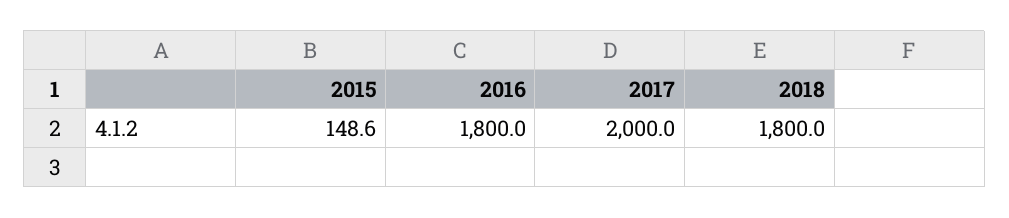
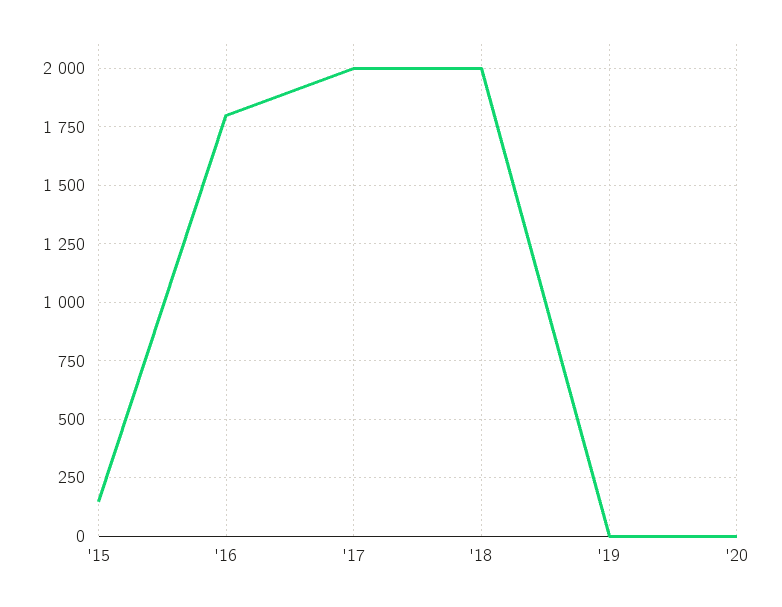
2018: 1800 -> 2000
'19: none -> 0
'20: none -> 0

